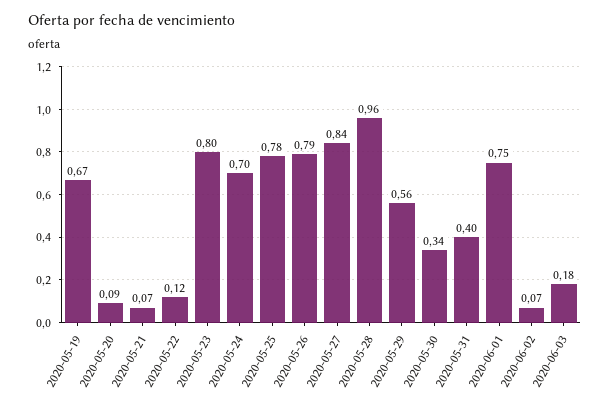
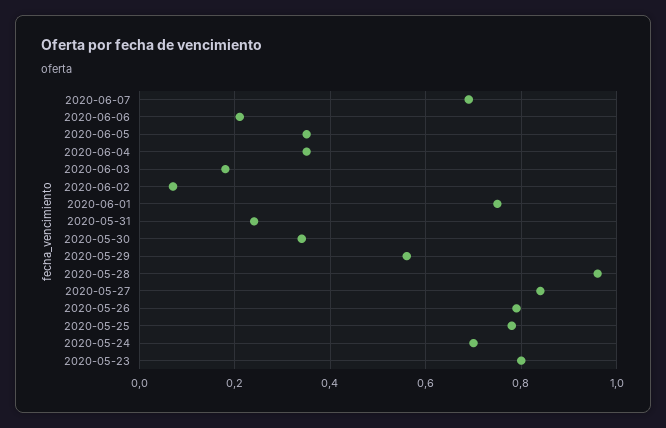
2020-05-19: 0.67 -> none
2020-05-20: 0.09 -> none
2020-05-21: 0.07 -> none
2020-05-22: 0.12 -> none
2020-05-31: 0.4 -> 0.25
2020-06-07: none -> 0.7
2020-06-06: none -> 0.2
2020-06-05: none -> 0.35
2020-06-04: none -> 0.35

